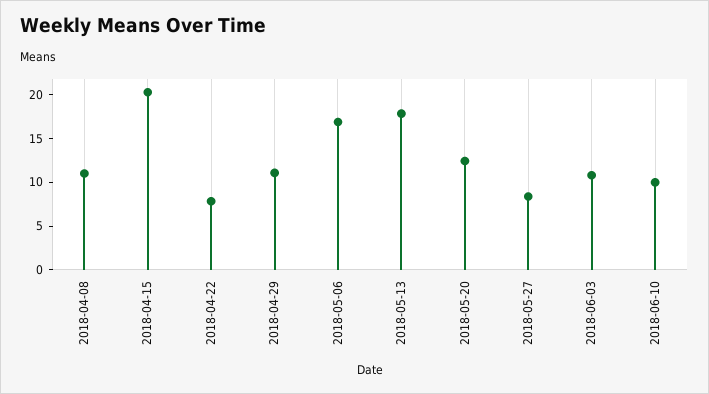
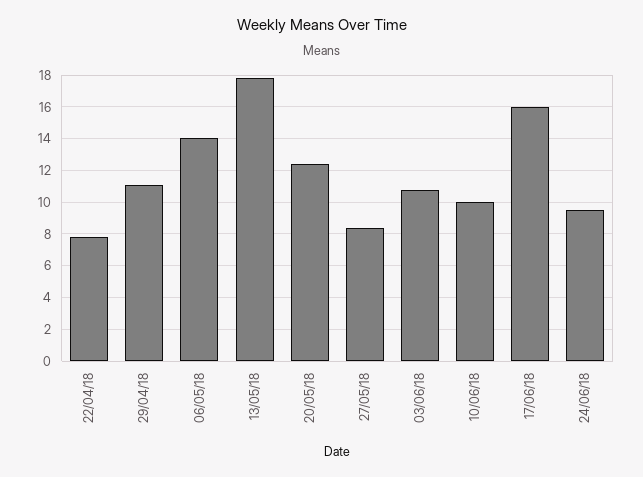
2018-04-08: 11 -> none
2018-04-15: 20 -> none
2018-05-06: 17 -> 14
17/06/18: none -> 16
24/06/18: none -> 9.5

